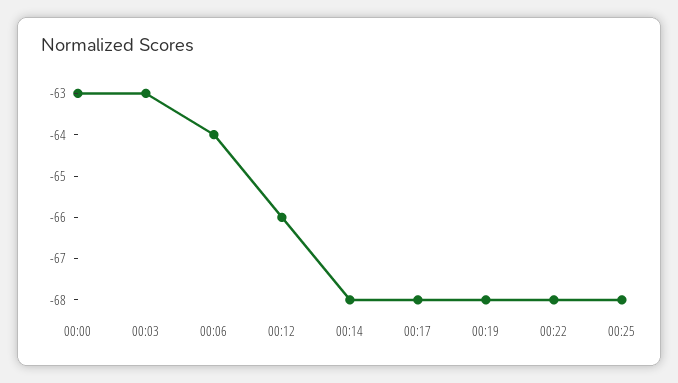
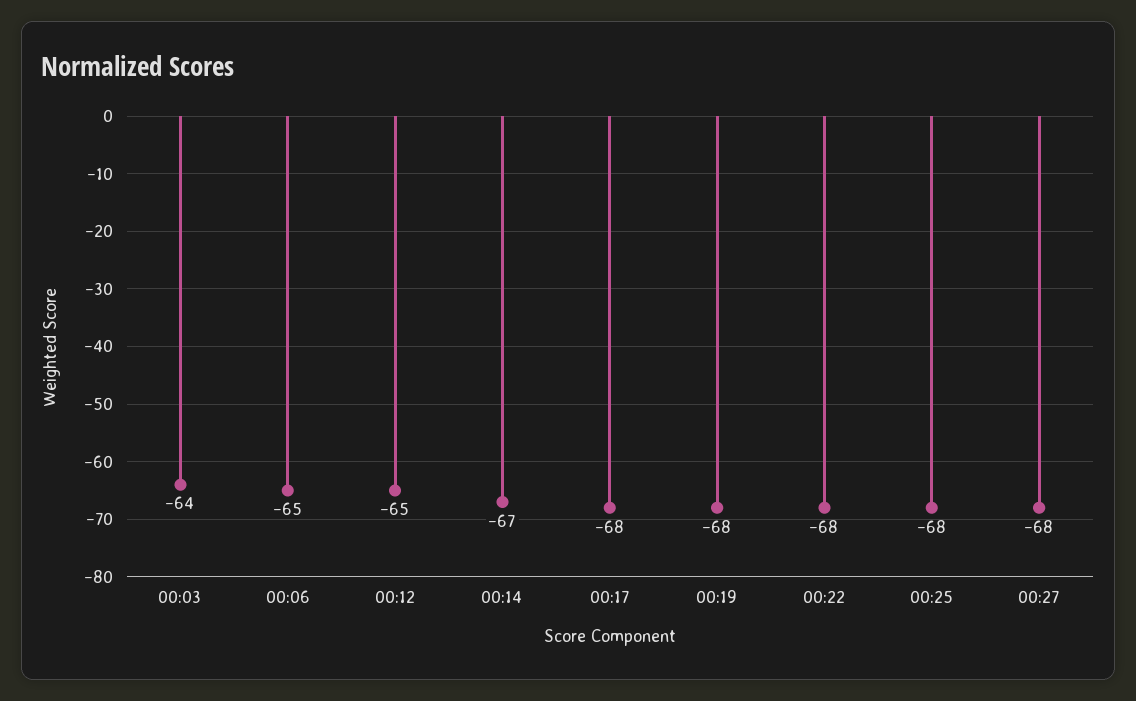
00:00: -63 -> none
00:03: -63 -> -64
00:06: -64 -> -65
00:12: -66 -> -65
00:14: -68 -> -67
00:27: none -> -68

